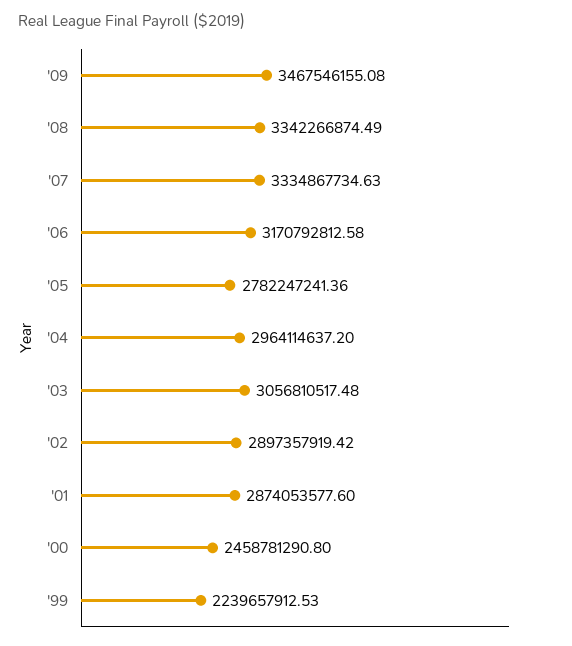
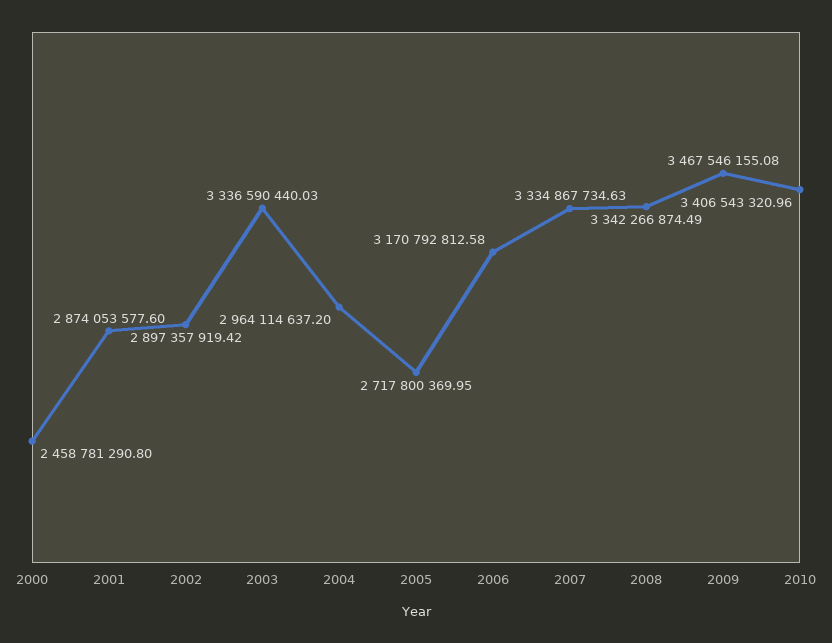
'05: 2782247241.36 -> 2717800369.95
'03: 3056810517.48 -> 3336590440.03
'99: 2239657912.53 -> none
2010: none -> 3406543320.96

